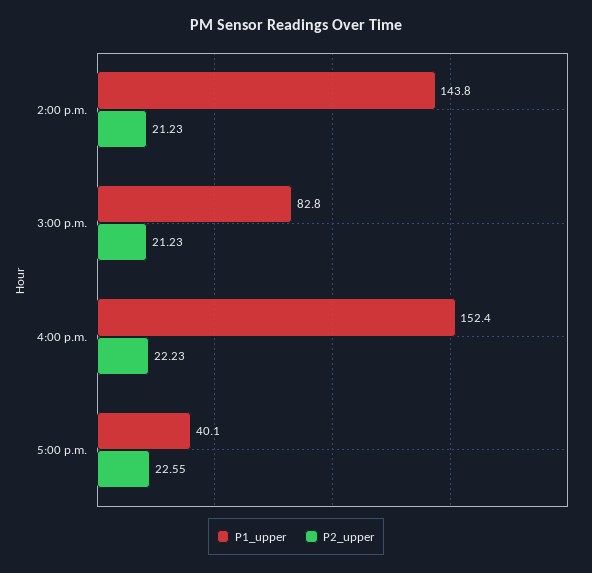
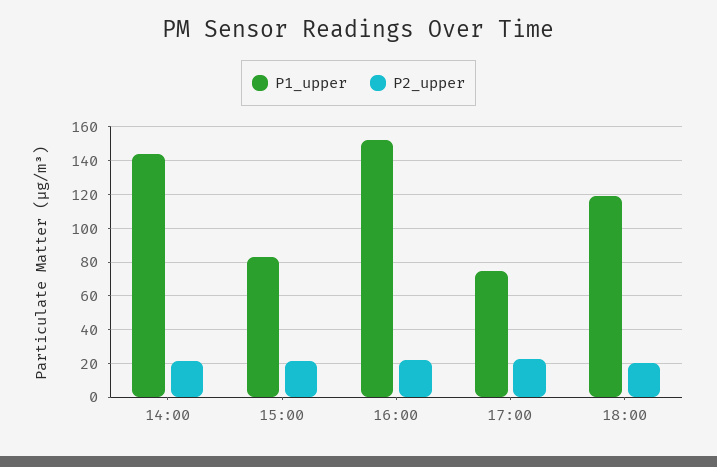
P1_upper, 5:00 p.m.: 40.1 -> 75
P1_upper, 18:00: none -> 120
P2_upper, 18:00: none -> 20

